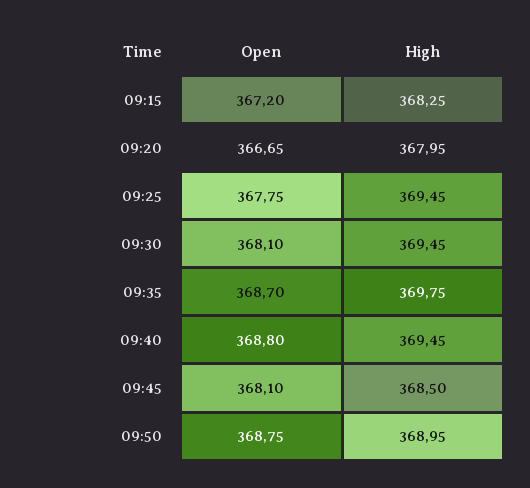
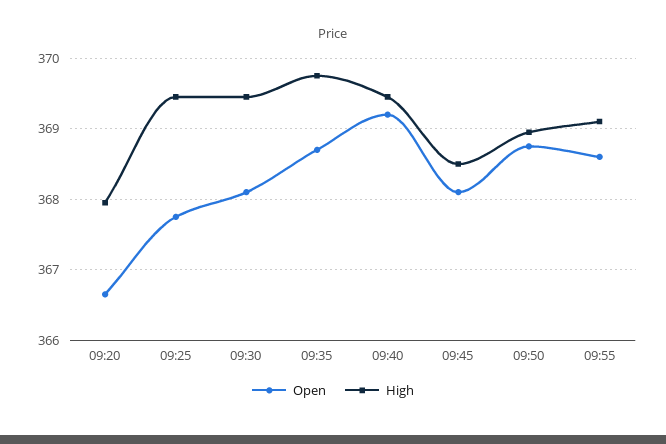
Open, 09:15: 367.2 -> none
High, 09:15: 368.25 -> none
Open, 09:40: 368.8 -> 369.2
Open, 09:55: none -> 368.6
High, 09:55: none -> 369.1

